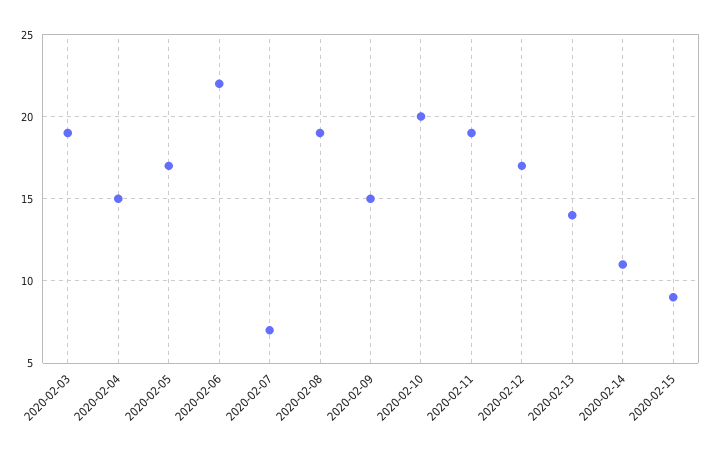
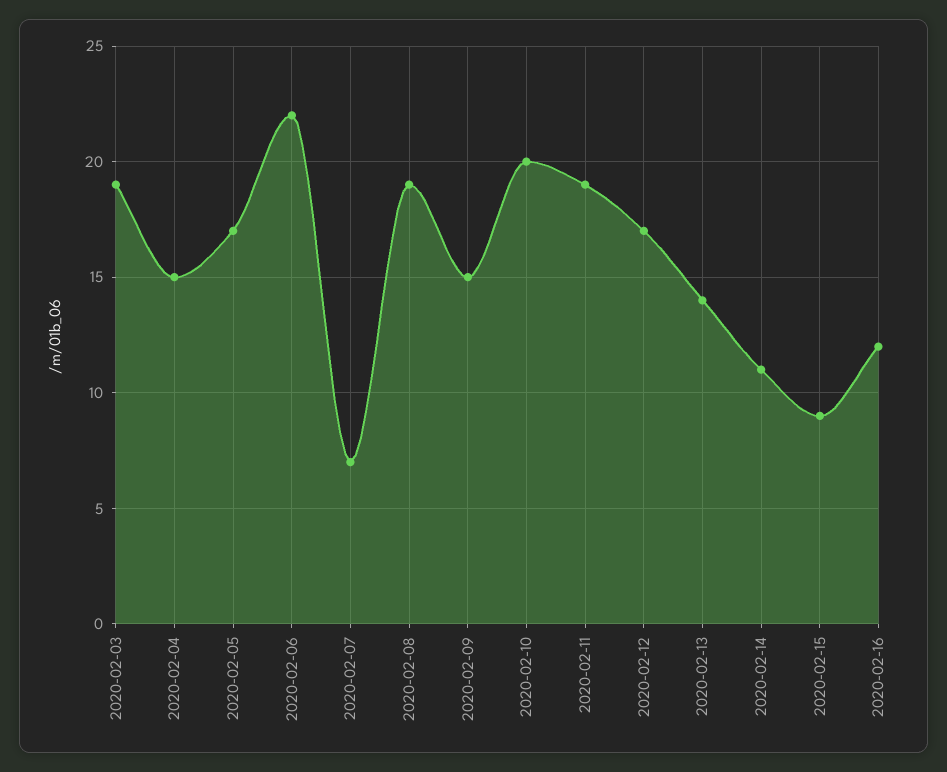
2020-02-16: none -> 12

